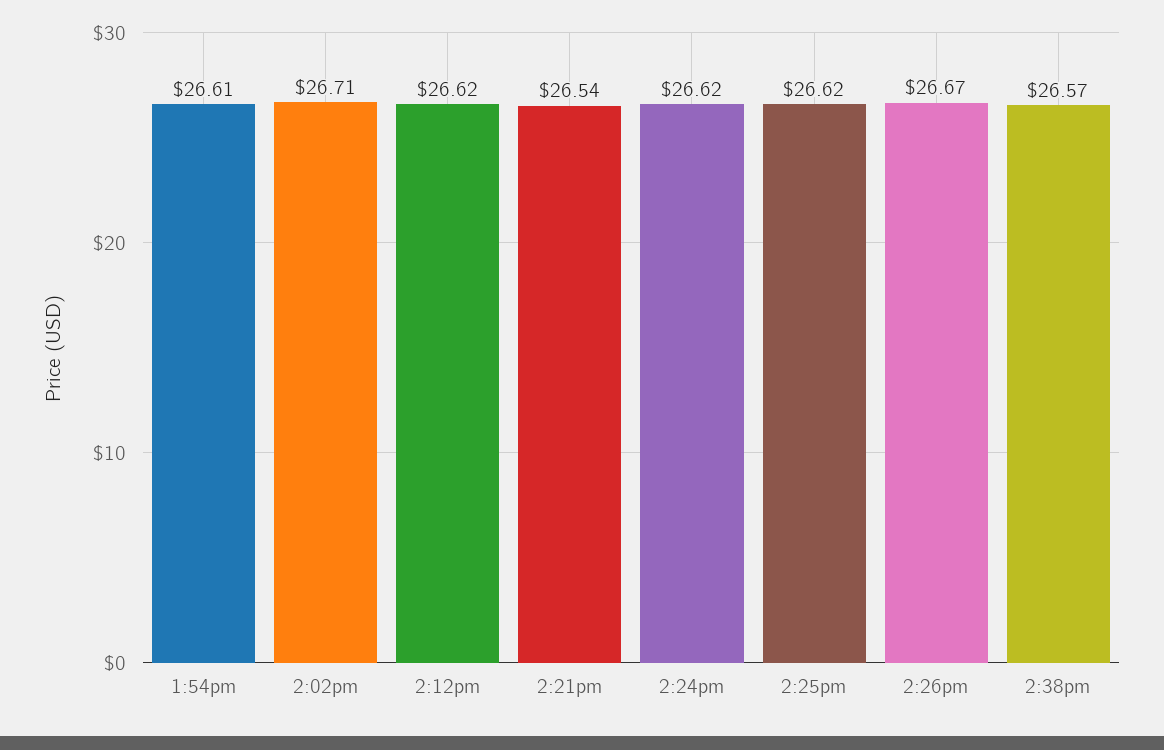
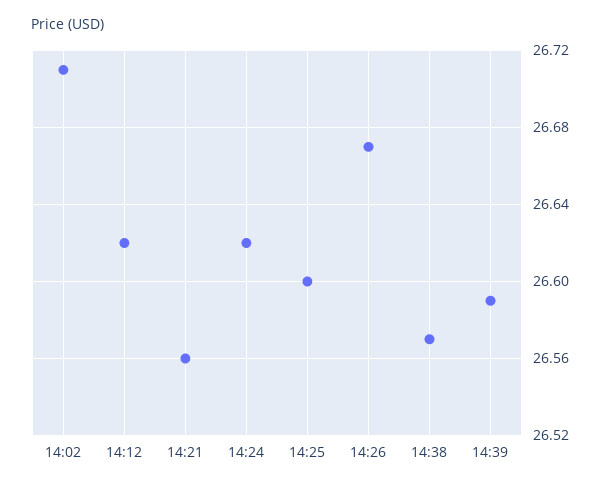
1:54pm: 26.61 -> none
2:21pm: 26.54 -> 26.56
2:25pm: 26.62 -> 26.6
14:39: none -> 26.59

